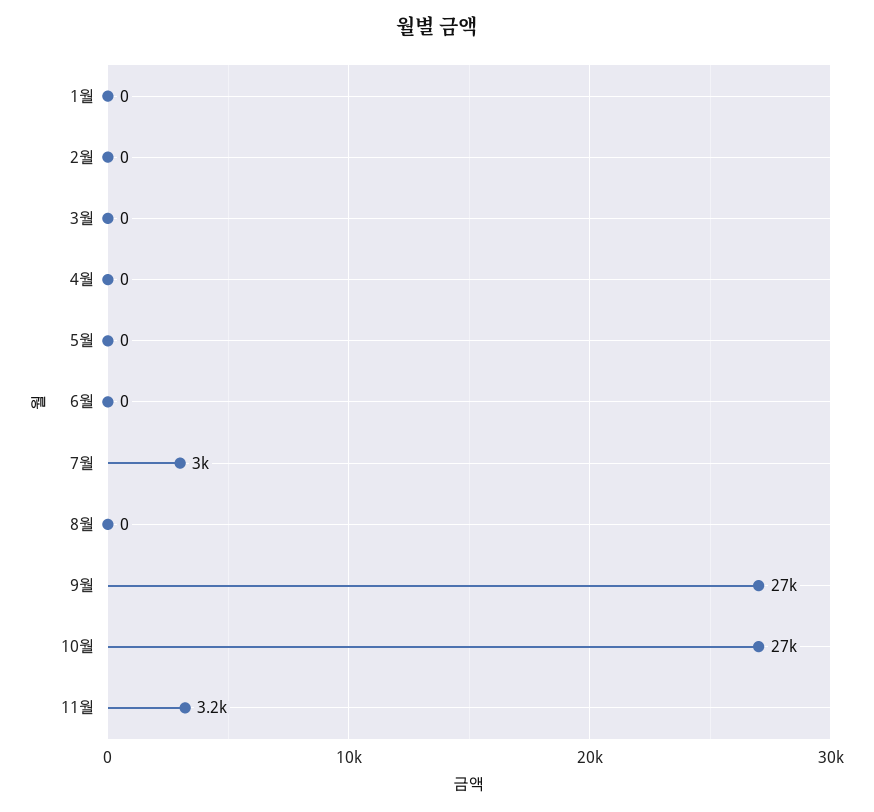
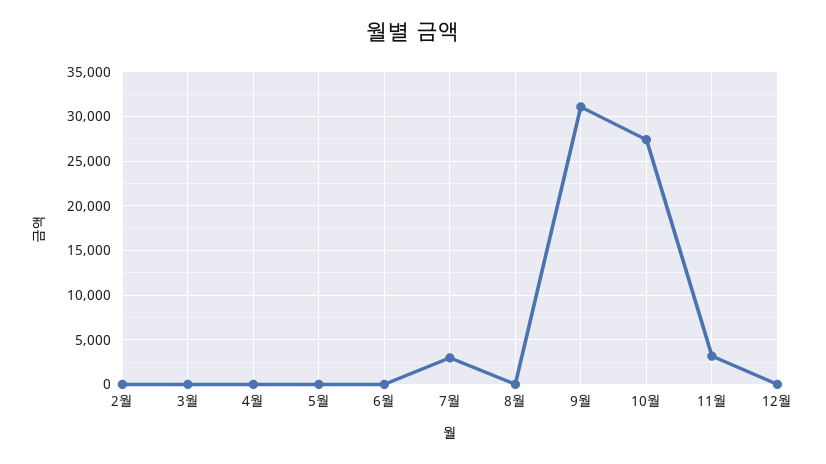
1월: 0 -> none
9월: 27000 -> 31000
12월: none -> 0

